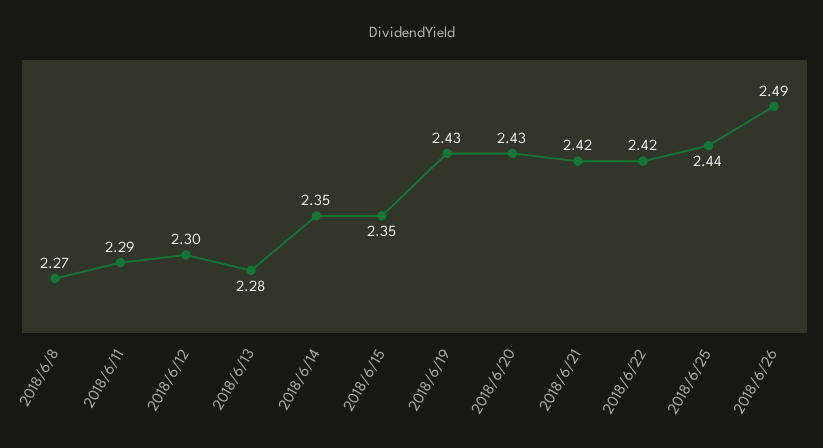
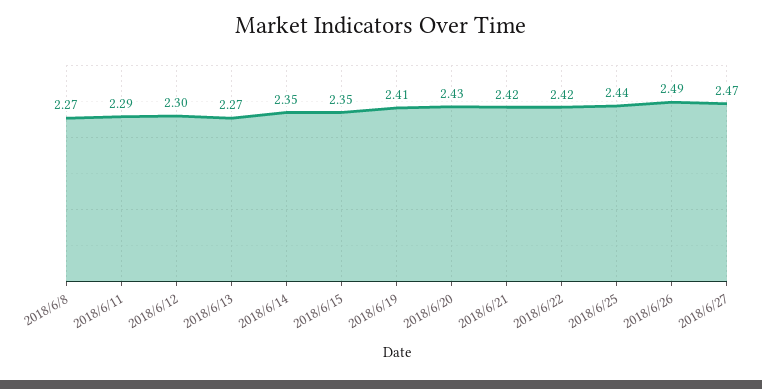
2018/6/13: 2.28 -> 2.27
2018/6/19: 2.43 -> 2.41
2018/6/27: none -> 2.47

